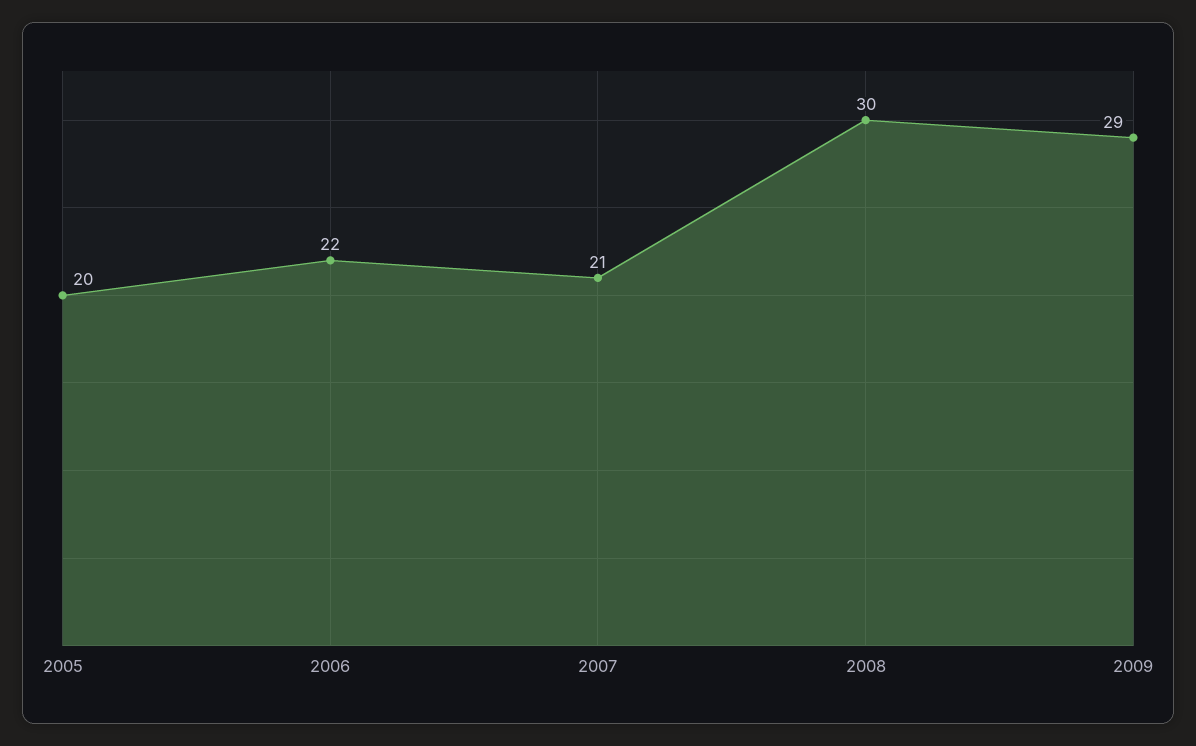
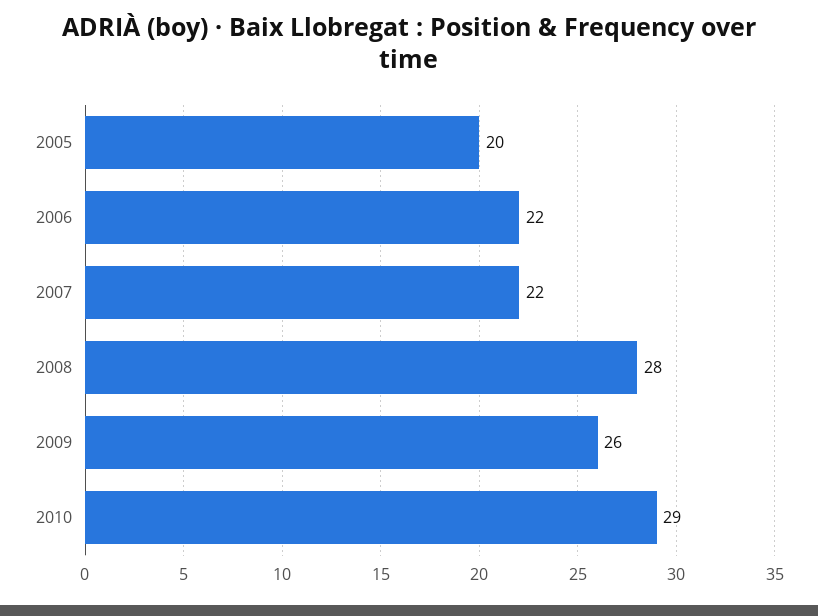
2007: 21 -> 22
2008: 30 -> 28
2009: 29 -> 26
2010: none -> 29

